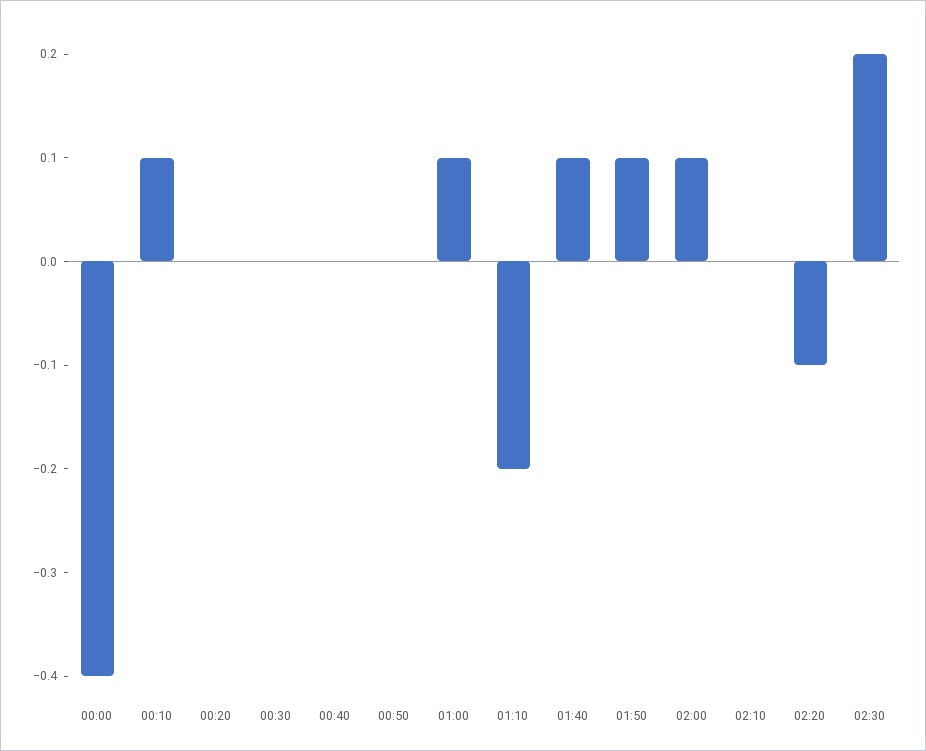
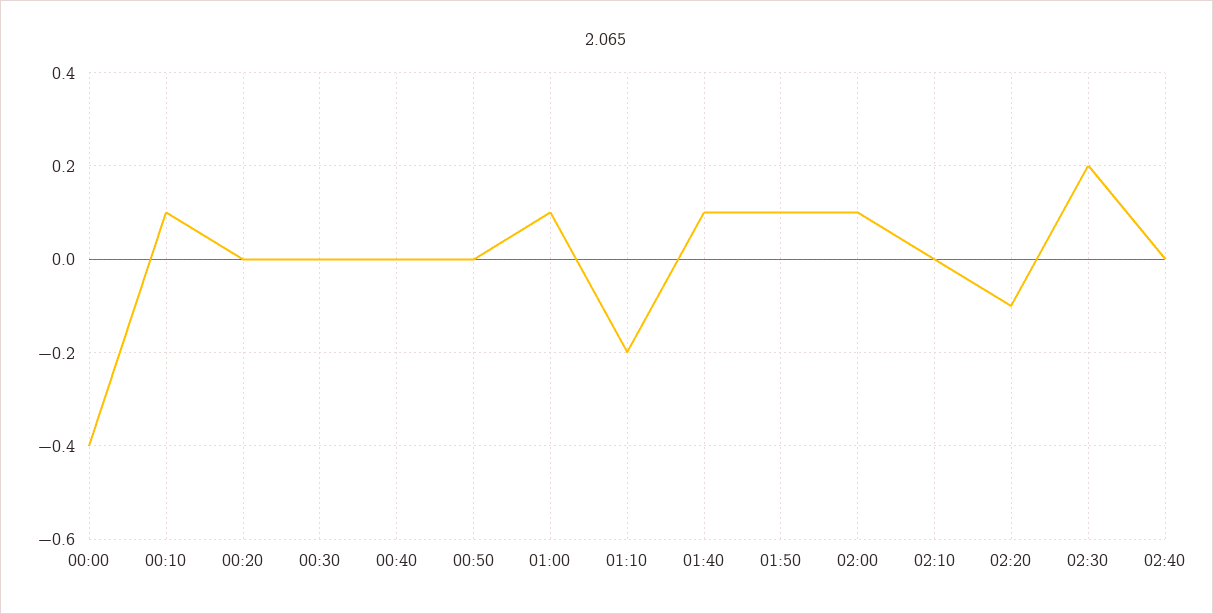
02:40: none -> 0

